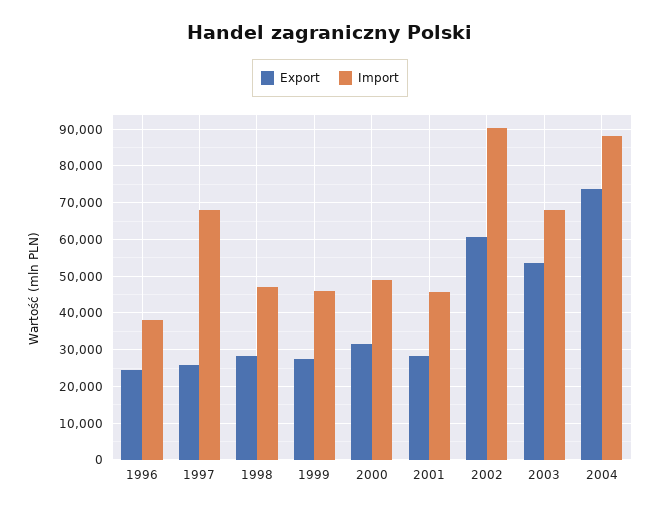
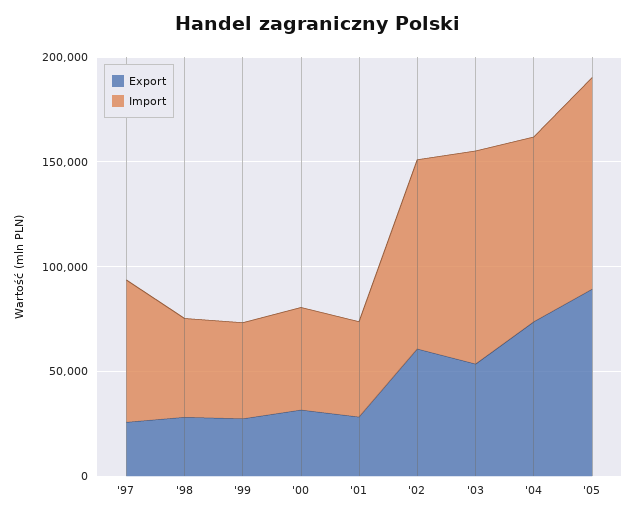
Export, 1996: 24000 -> none
Import, 1996: 38000 -> none
Import, 2003: 68000 -> 100000
Export, '05: none -> 90000
Import, '05: none -> 100000

